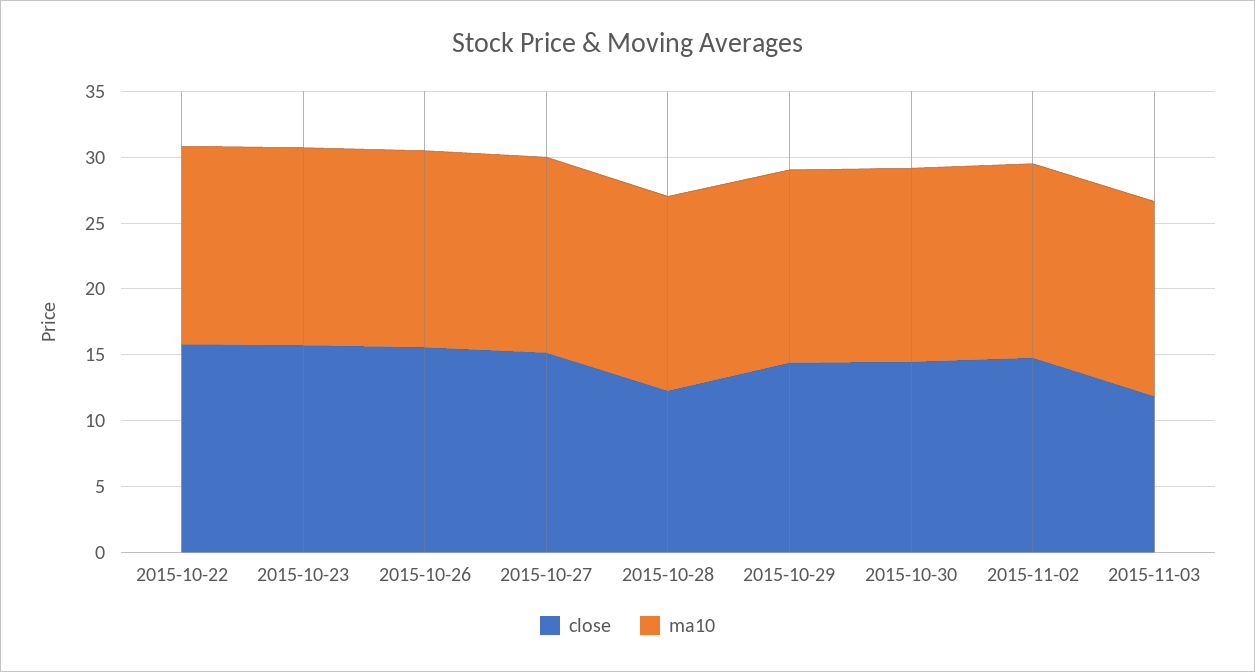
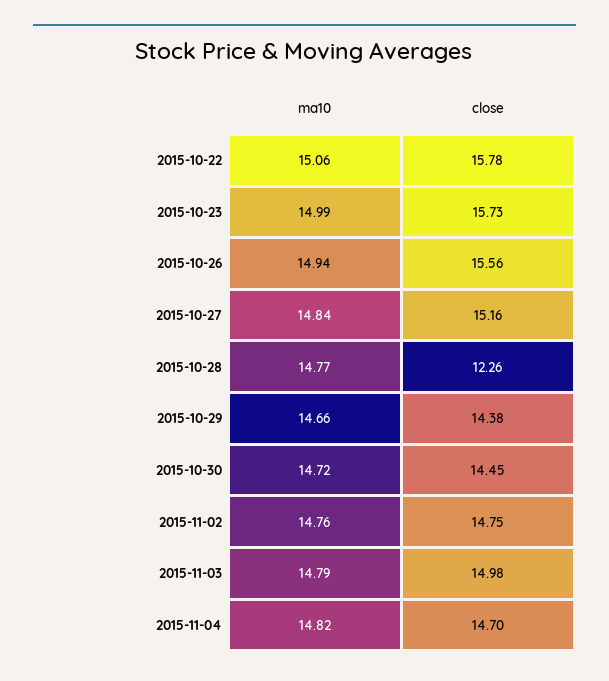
close, 2015-11-03: 12 -> 14.98
ma10, 2015-11-04: none -> 14.82
close, 2015-11-04: none -> 14.7

